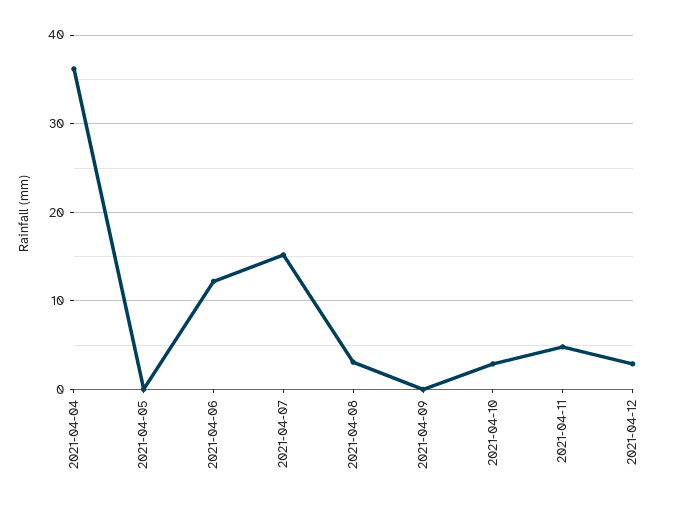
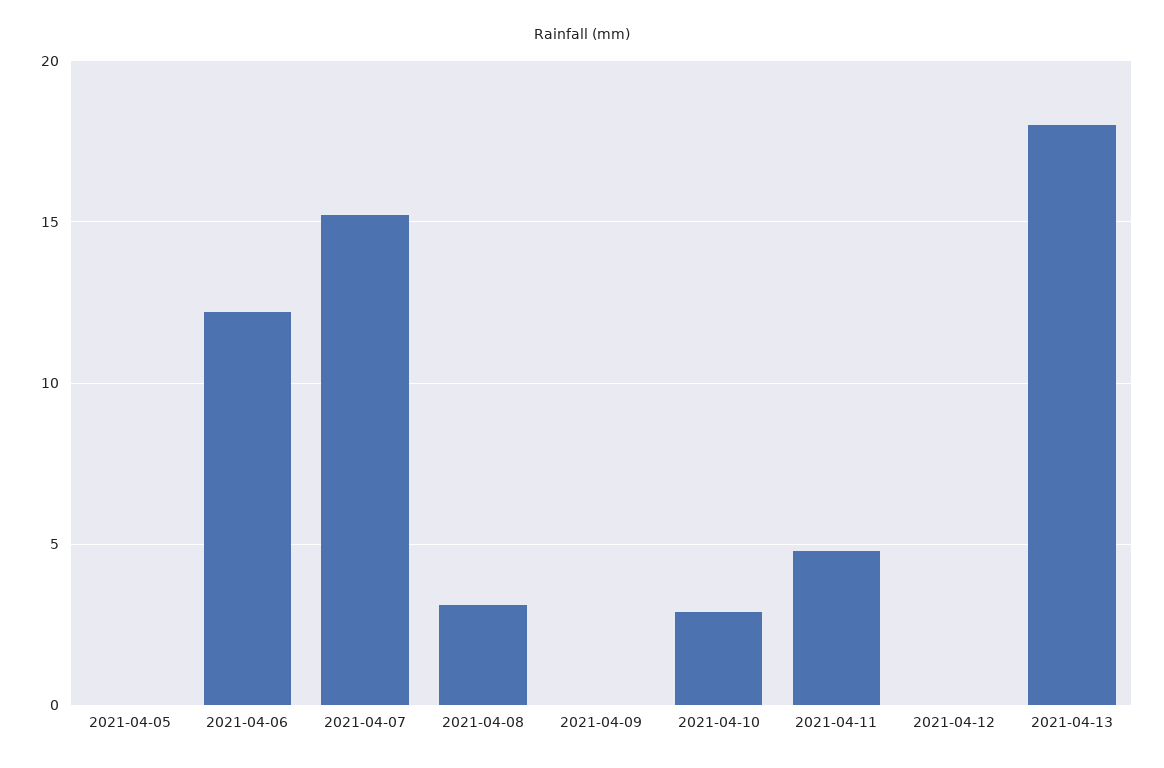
2021-04-04: 36 -> none
2021-04-12: 3 -> 0
2021-04-13: none -> 18

